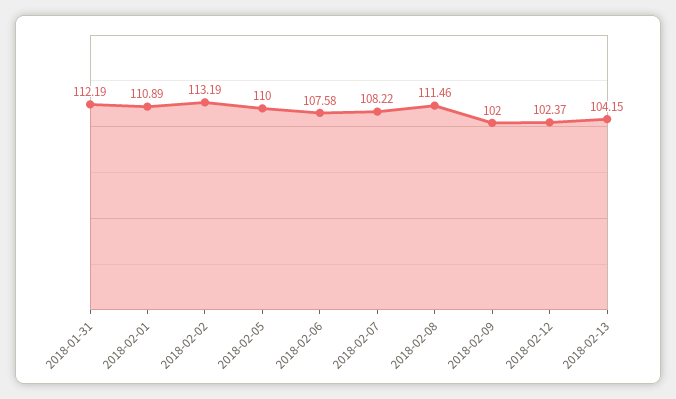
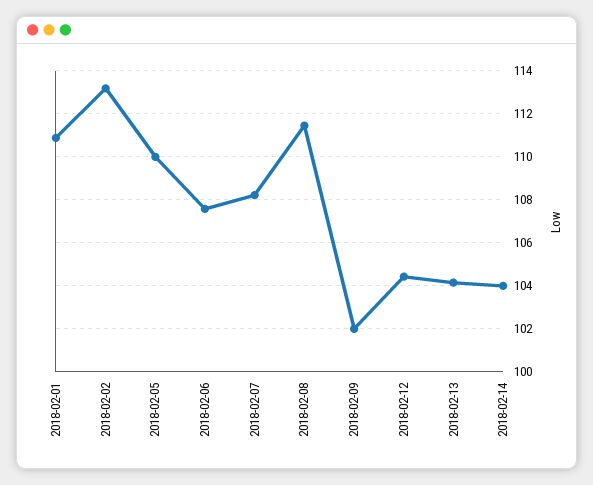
2018-01-31: 112.19 -> none
2018-02-12: 102.37 -> 104.5
2018-02-14: none -> 104

